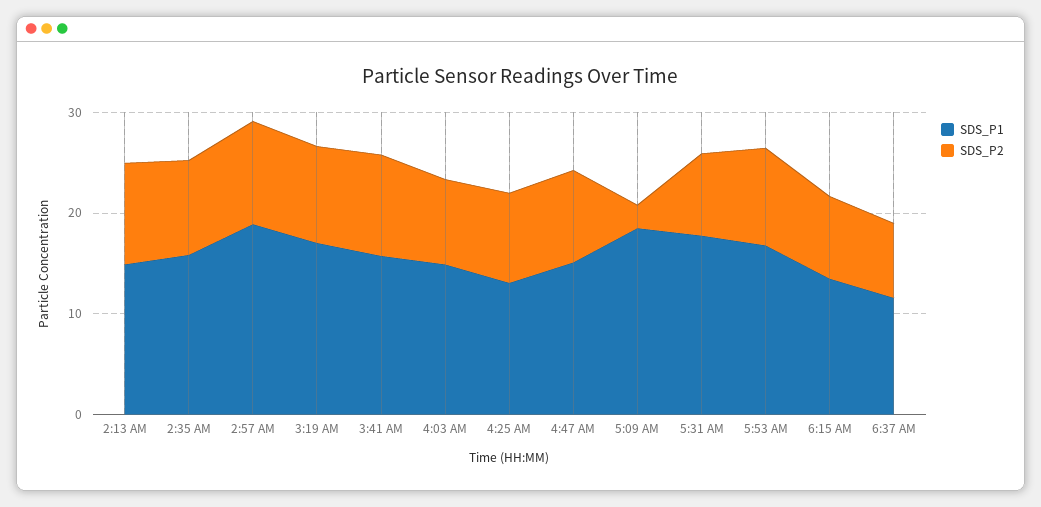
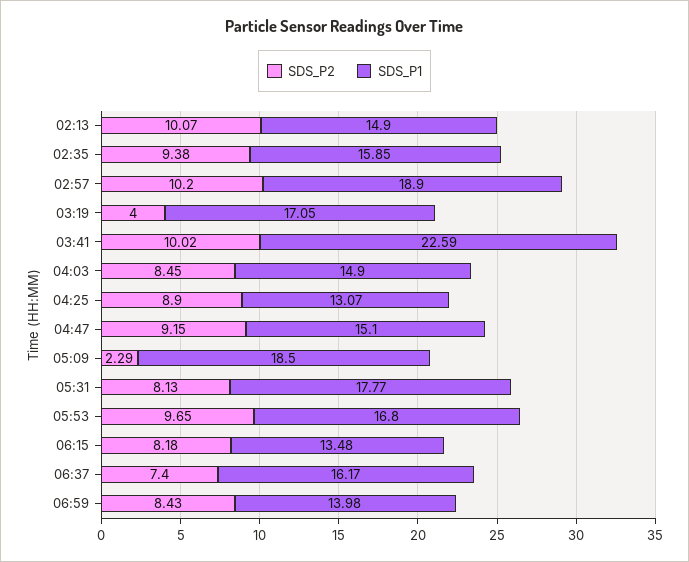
SDS_P2, 3:19 AM: 10 -> 4
SDS_P1, 3:41 AM: 16 -> 22.59
SDS_P1, 6:37 AM: 12 -> 16.17
SDS_P2, 06:59: none -> 8.43
SDS_P1, 06:59: none -> 13.98

